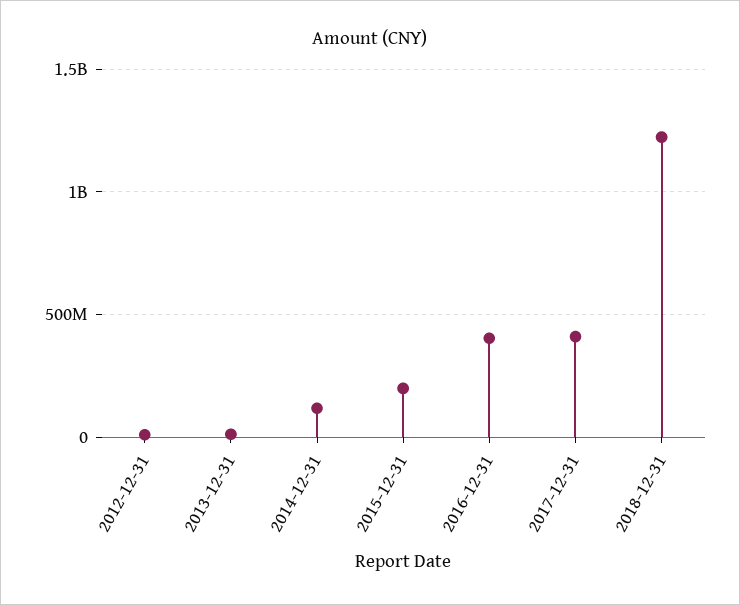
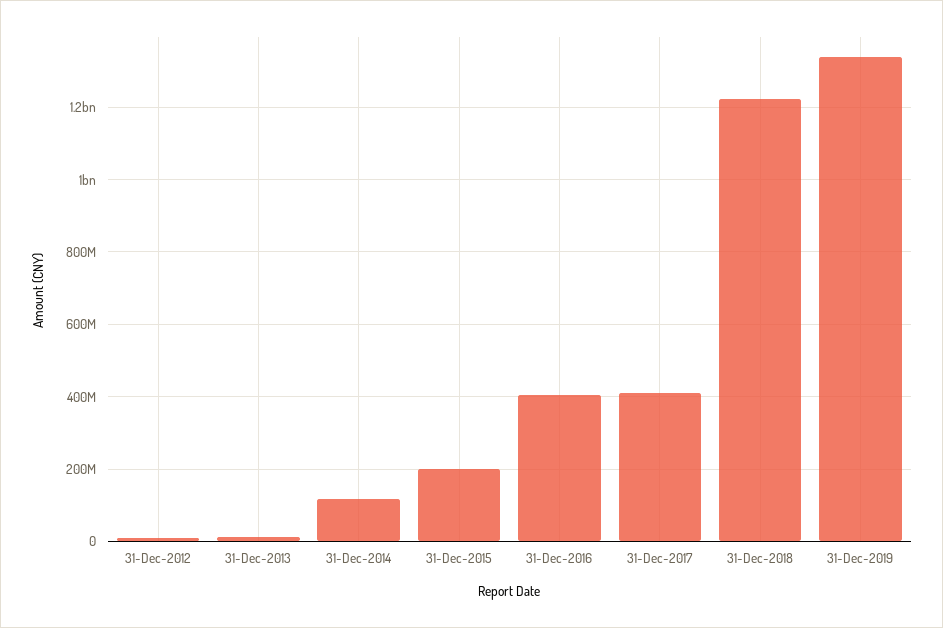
31-Dec-2019: none -> 1340000000

